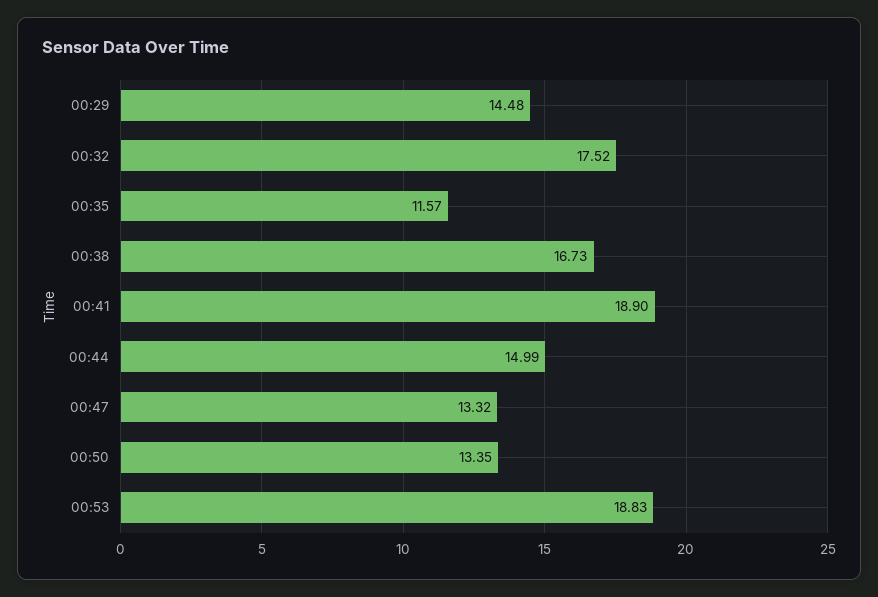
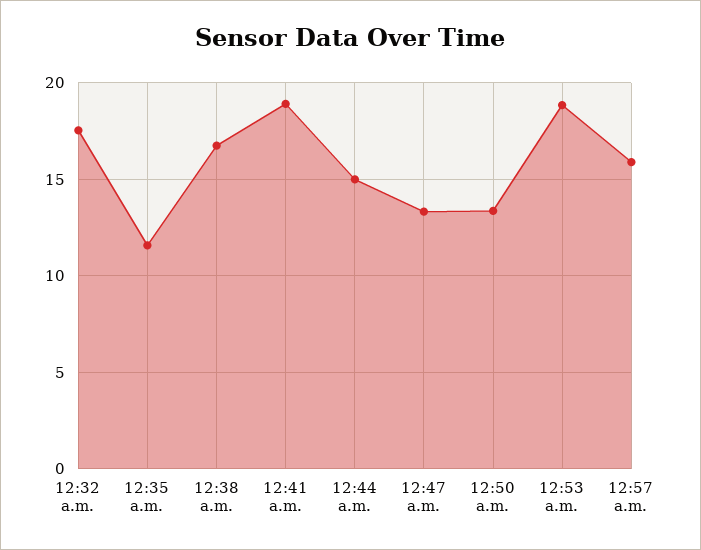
00:29: 14.48 -> none
12:57 a.m.: none -> 16

